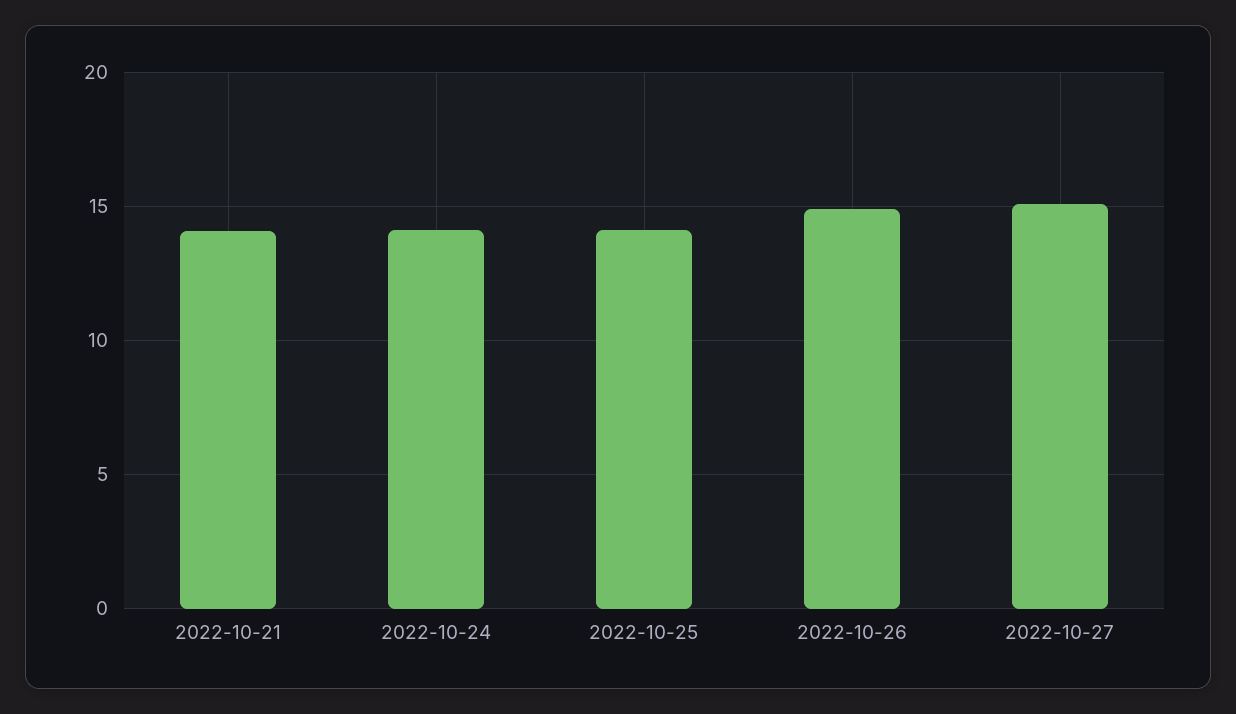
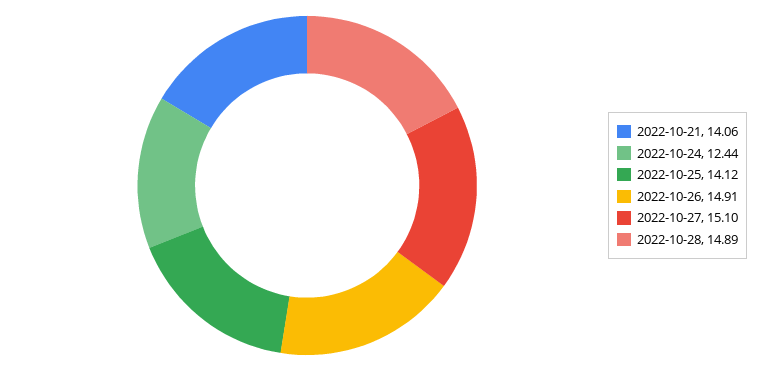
2022-10-24: 14 -> 12.44
2022-10-28: none -> 14.89

